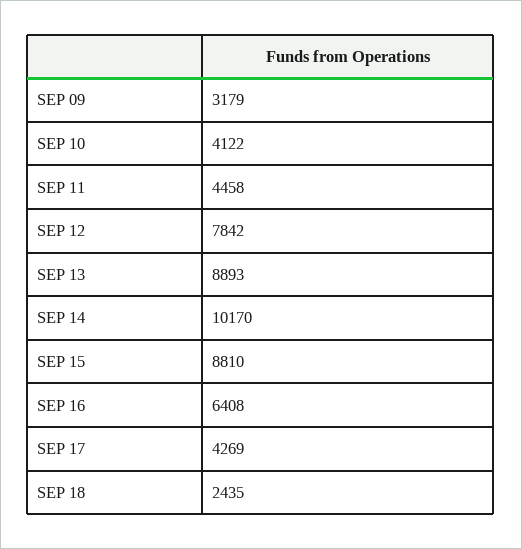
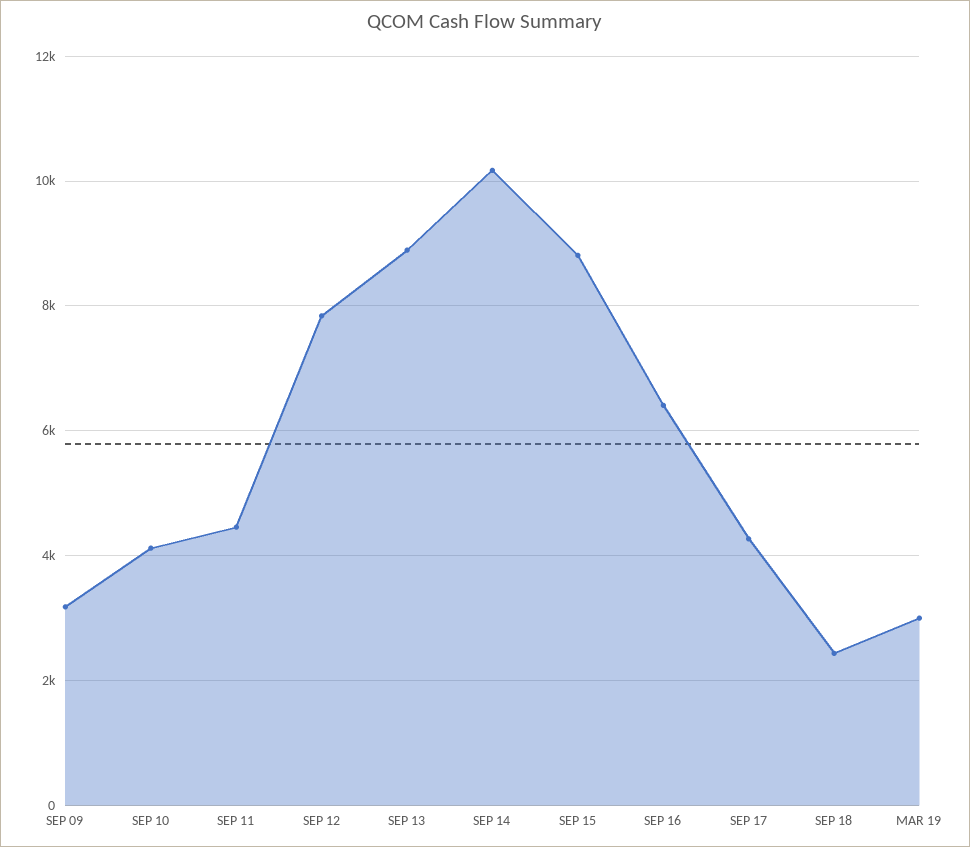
MAR 19: none -> 3000

